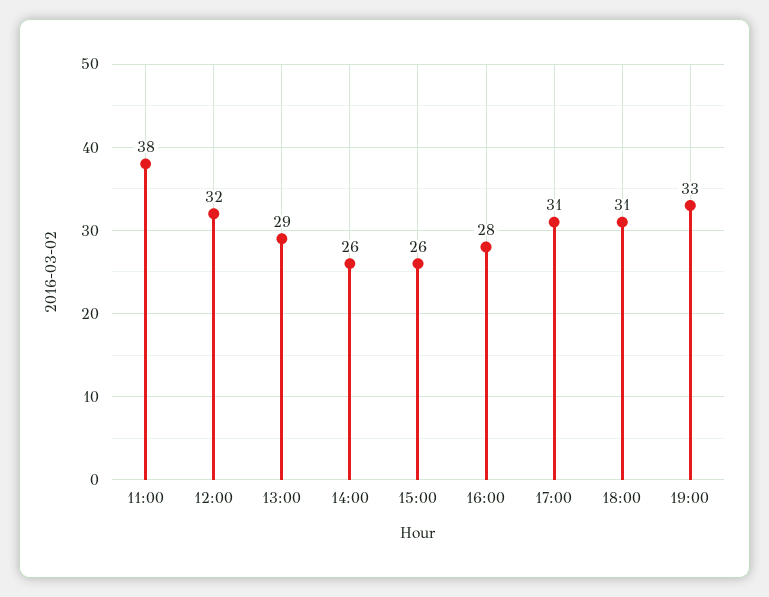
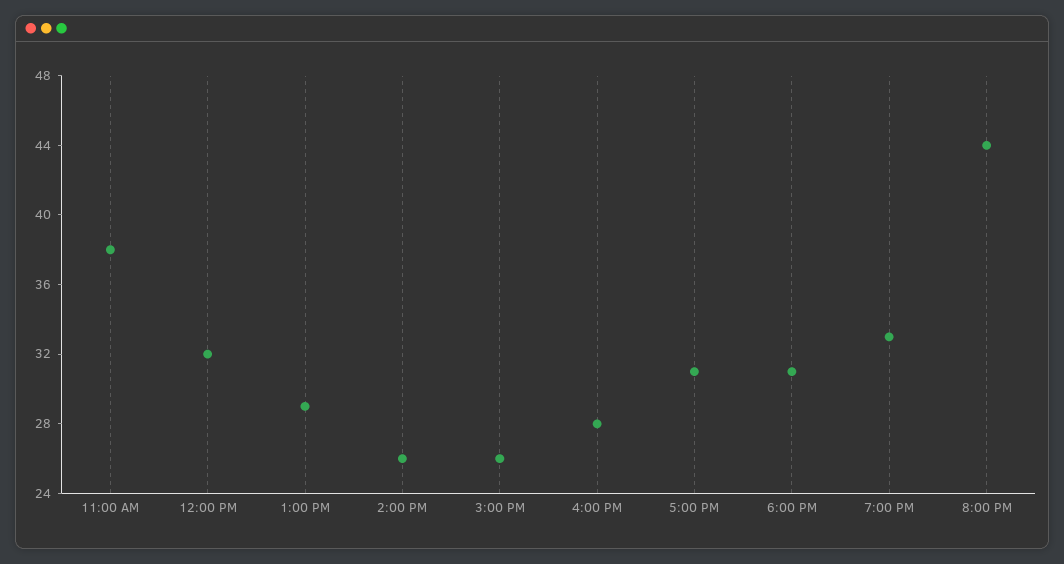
8:00 PM: none -> 44

